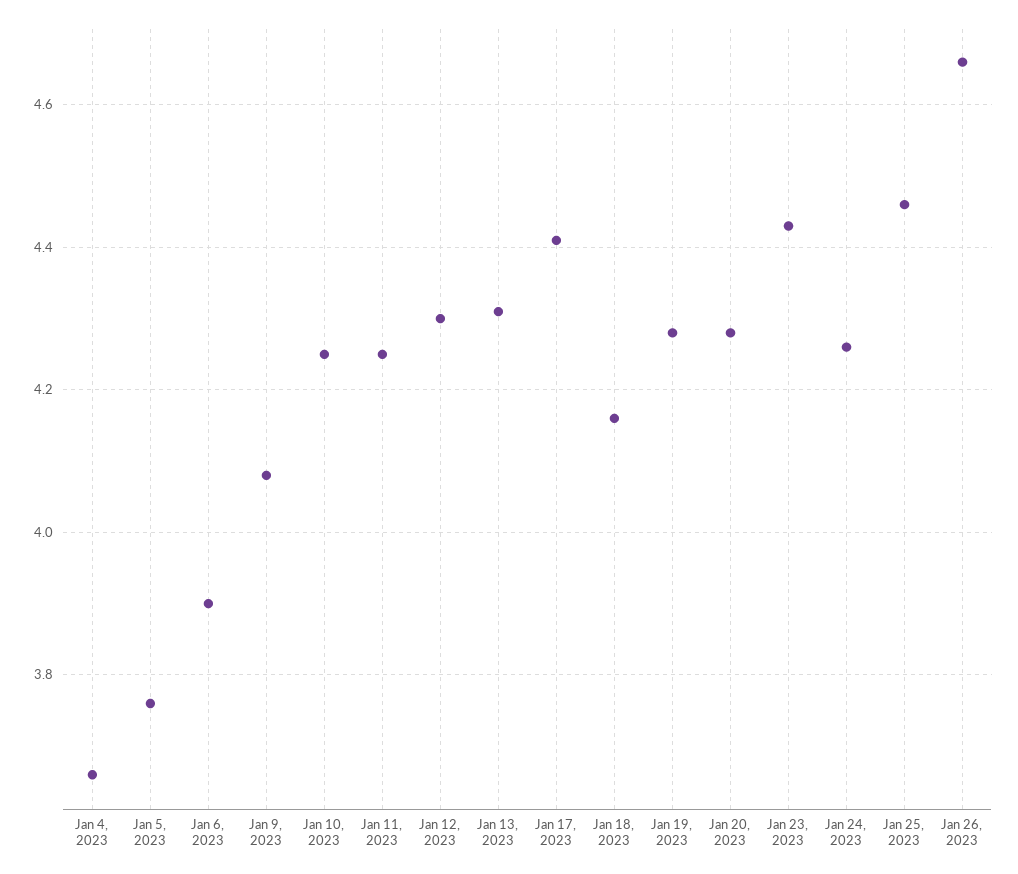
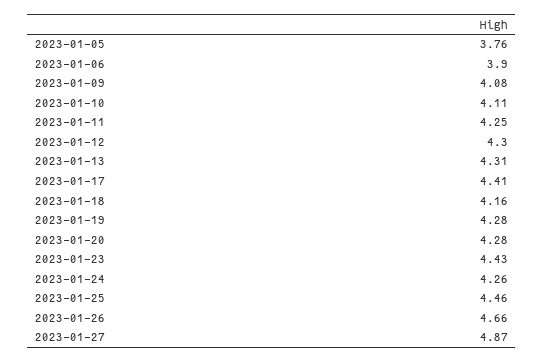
Jan 4, 2023: 3.65 -> none
Jan 10, 2023: 4.25 -> 4.11
2023-01-27: none -> 4.87

